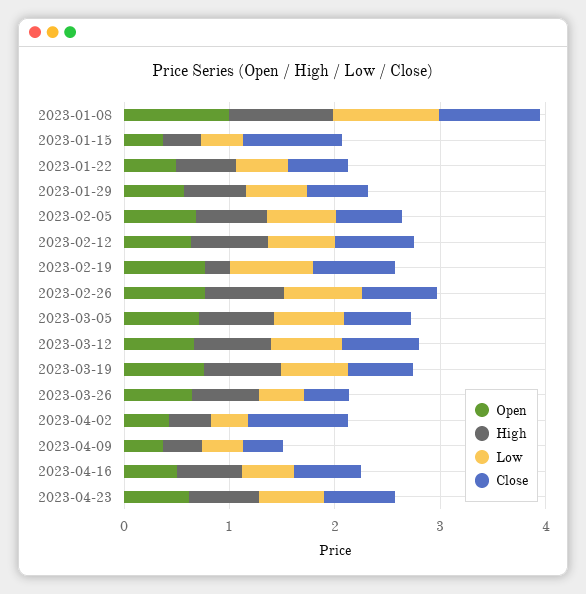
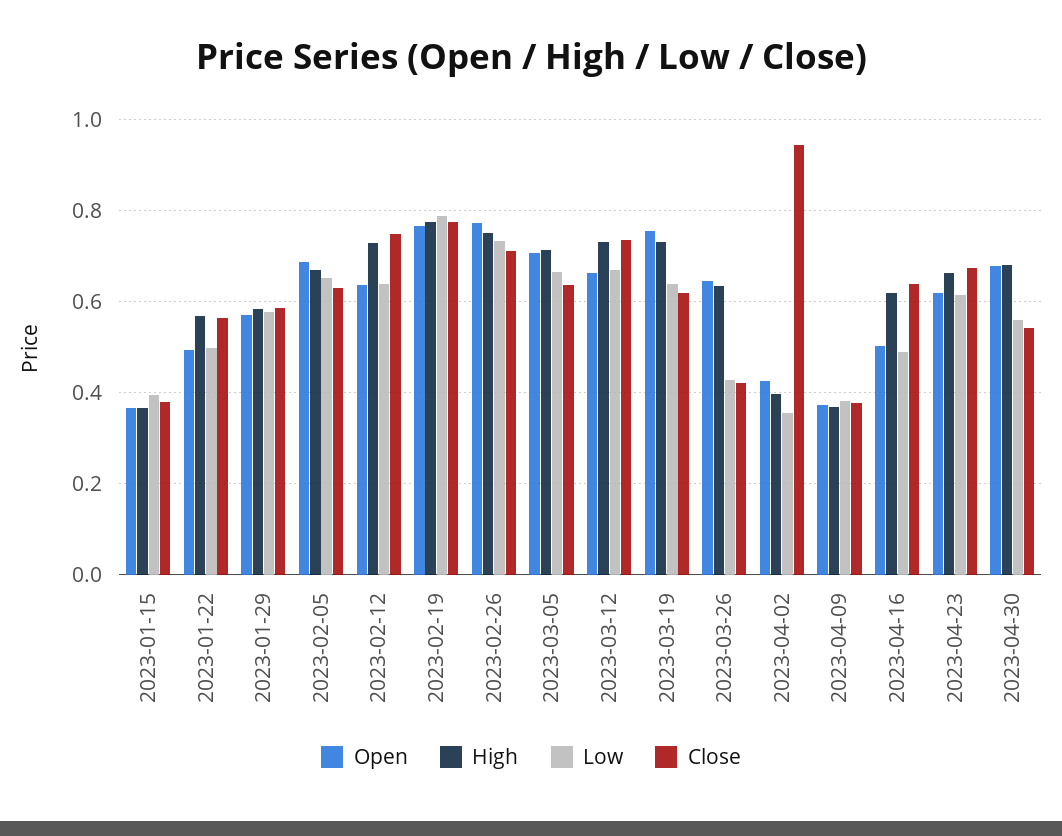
Open, 2023-01-08: 1 -> none
High, 2023-01-08: 1 -> none
Low, 2023-01-08: 1 -> none
Close, 2023-01-08: 1 -> none
Close, 2023-01-15: 1 -> 0.38
High, 2023-02-19: 0.2 -> 0.78
Open, 2023-04-30: none -> 0.68
High, 2023-04-30: none -> 0.68
Low, 2023-04-30: none -> 0.56
Close, 2023-04-30: none -> 0.54

